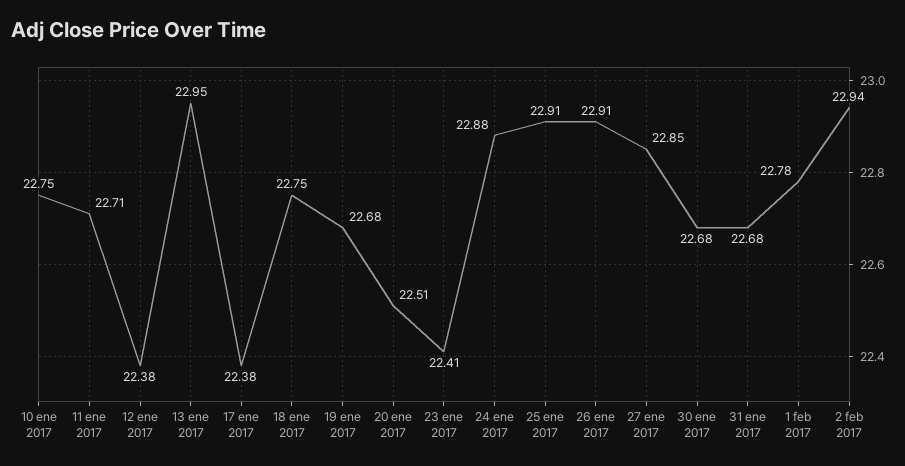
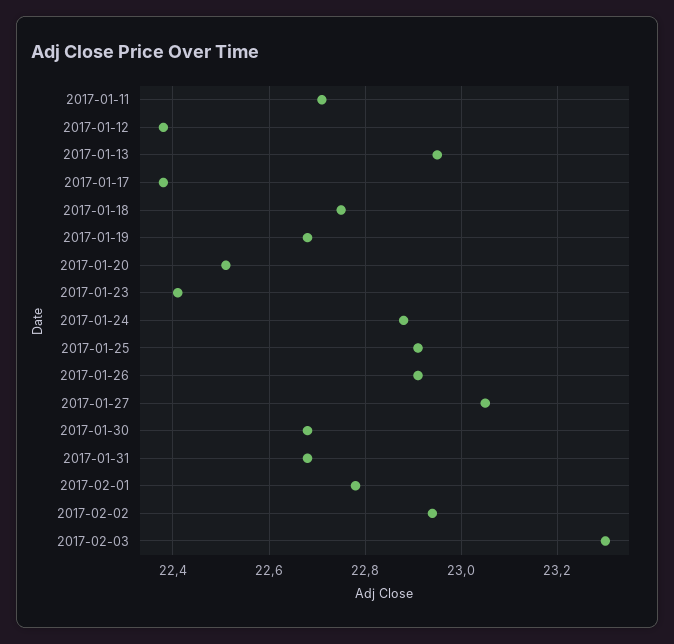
10 ene 2017: 22.75 -> none
27 ene 2017: 22.85 -> 23.05
2017-02-03: none -> 23.3

